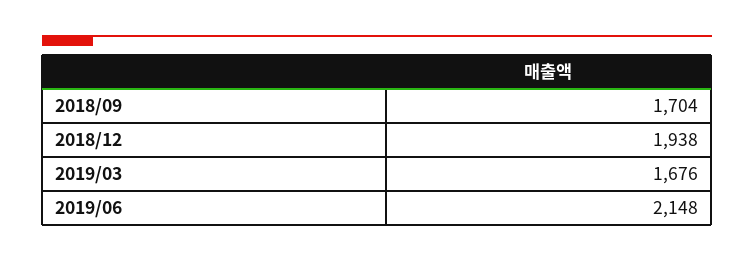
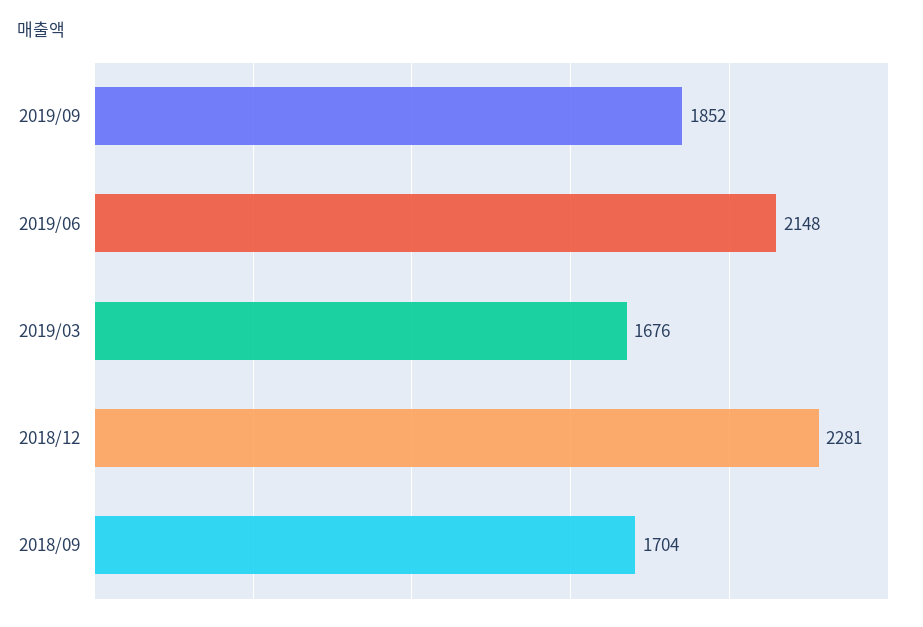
2018/12: 1938 -> 2281
2019/09: none -> 1852

